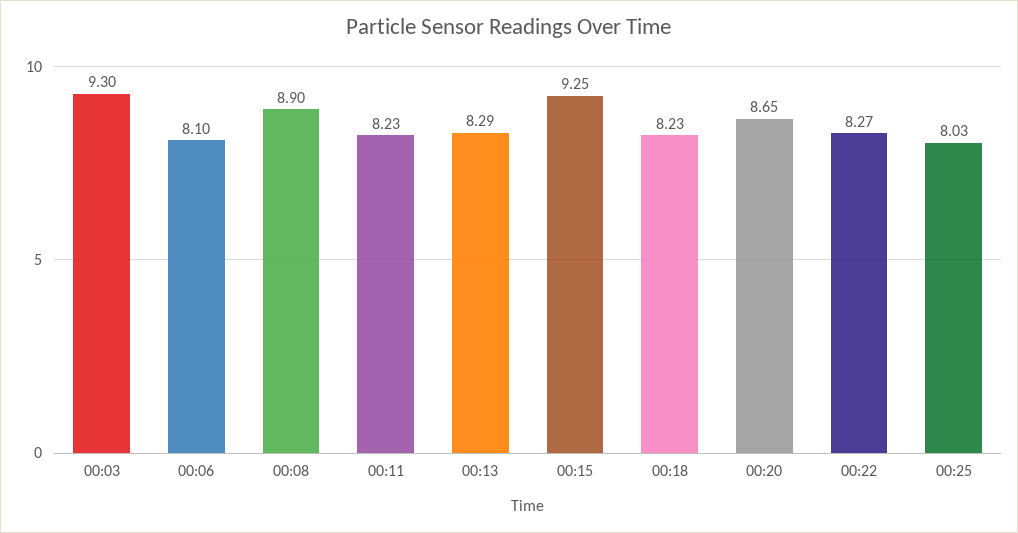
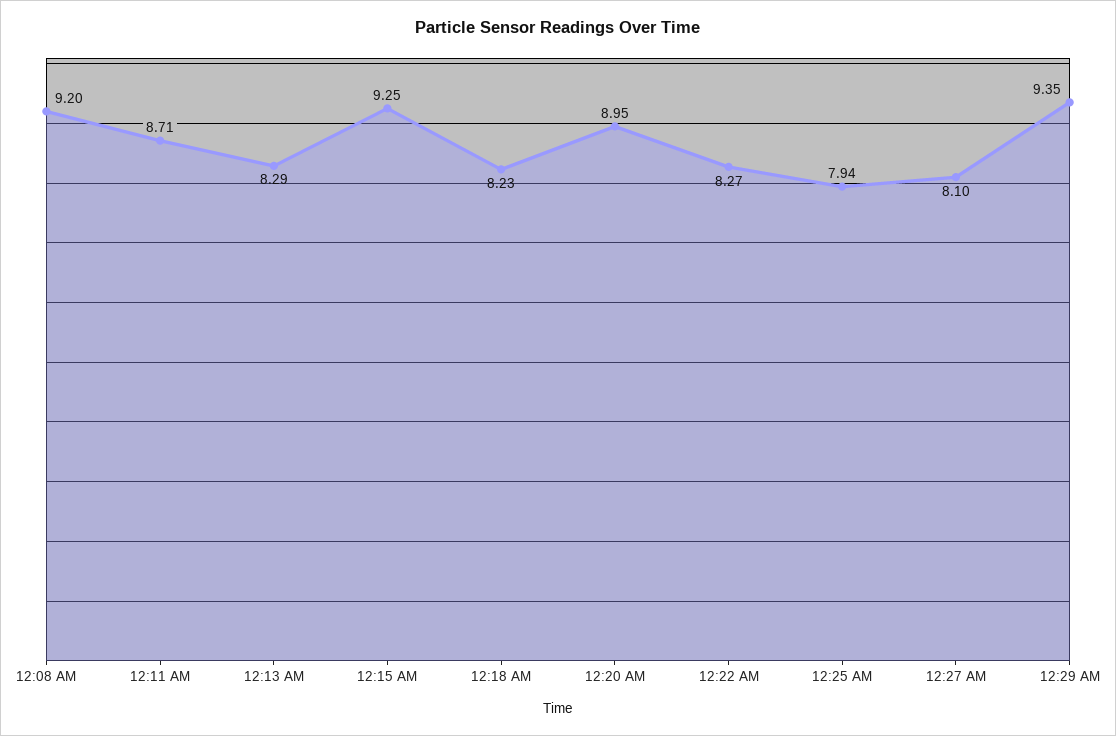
00:03: 9.3 -> none
00:06: 8.1 -> none
00:08: 8.9 -> 9.2
00:11: 8.23 -> 8.71
00:20: 8.65 -> 8.95
00:25: 8.03 -> 7.94
12:27 AM: none -> 8.1
12:29 AM: none -> 9.35

